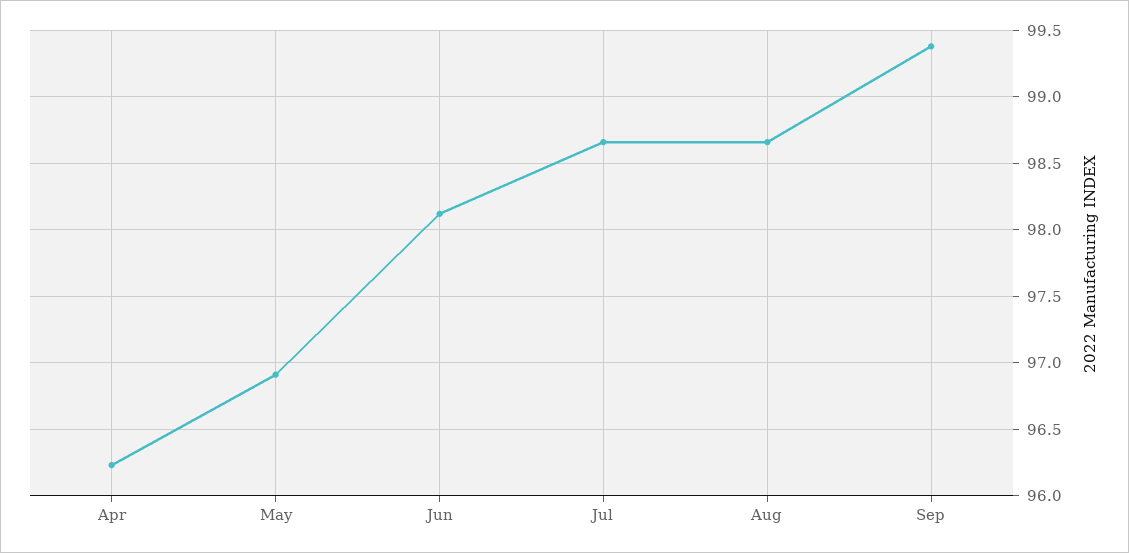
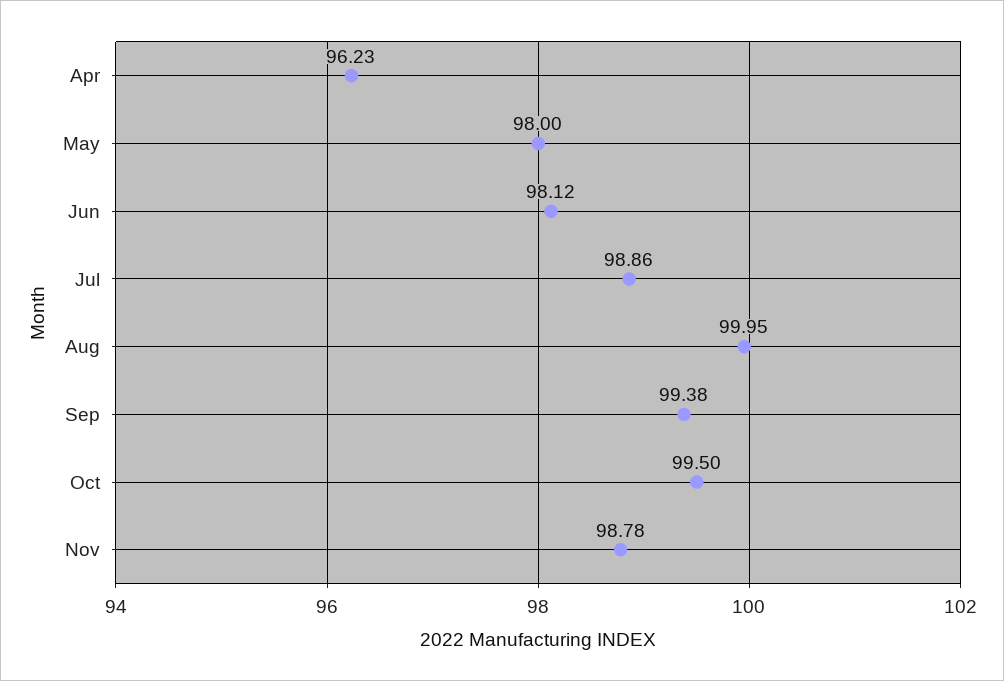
May: 96.9 -> 98
Jul: 98.65 -> 98.86
Aug: 98.65 -> 99.95
Oct: none -> 99.5
Nov: none -> 98.78

